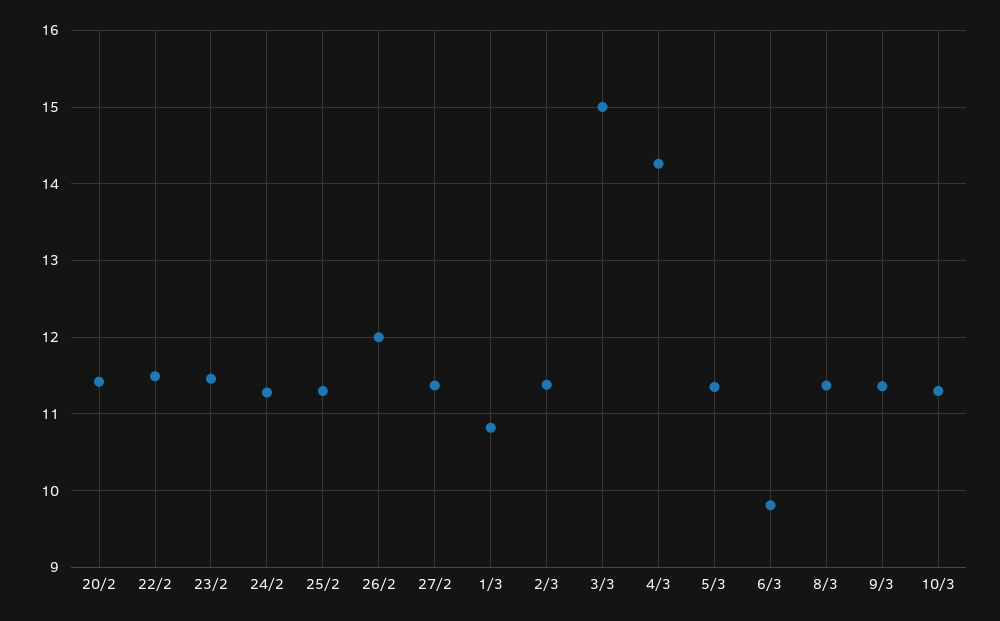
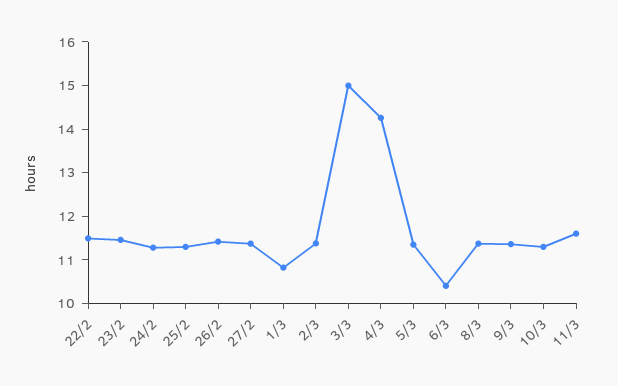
20/2: 11.4 -> none
26/2: 12 -> 11.4
6/3: 9.8 -> 10.4
11/3: none -> 11.6

